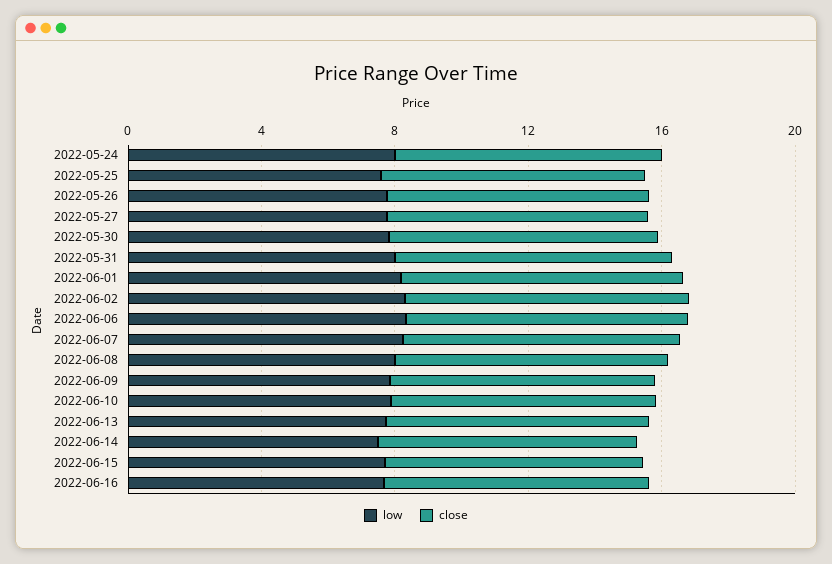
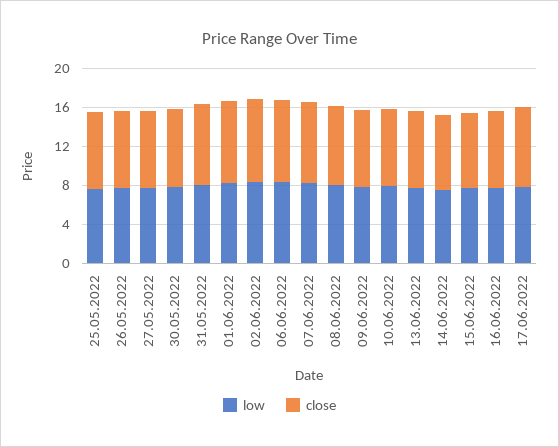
low, 2022-05-24: 8 -> none
close, 2022-05-24: 8 -> none
low, 17.06.2022: none -> 8
close, 17.06.2022: none -> 8

